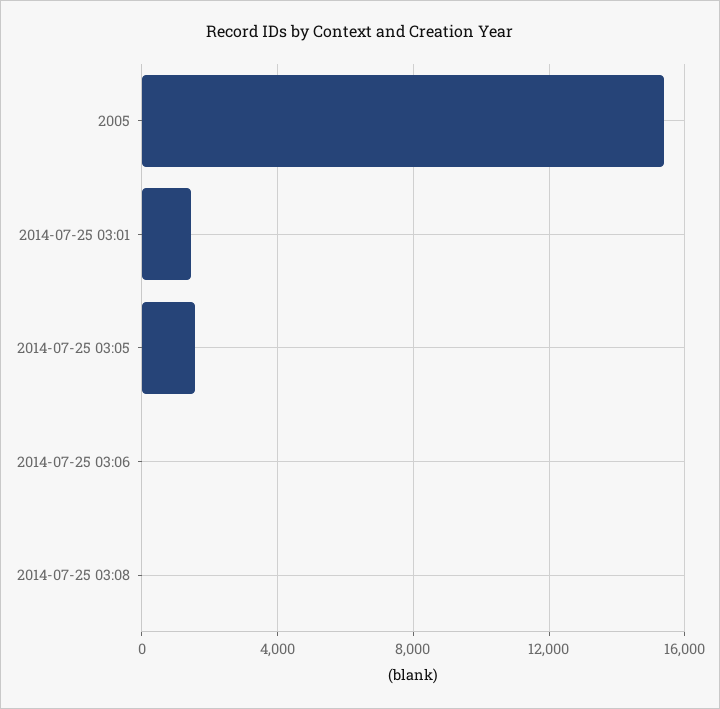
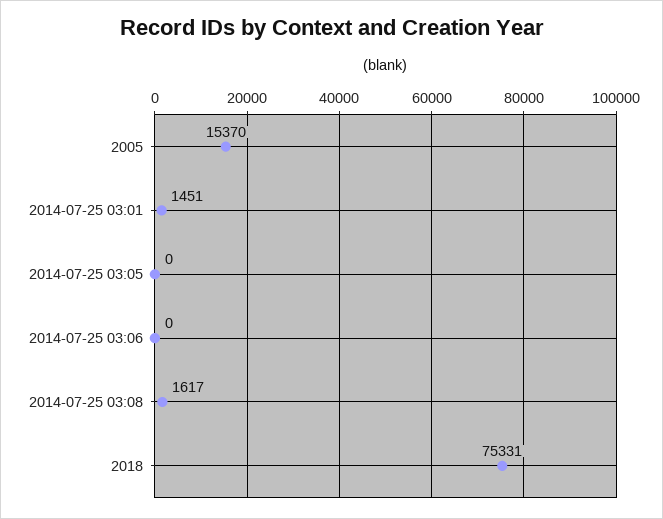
2014-07-25 03:05: 1500 -> 0
2014-07-25 03:08: 0 -> 1617
2018: none -> 75331

